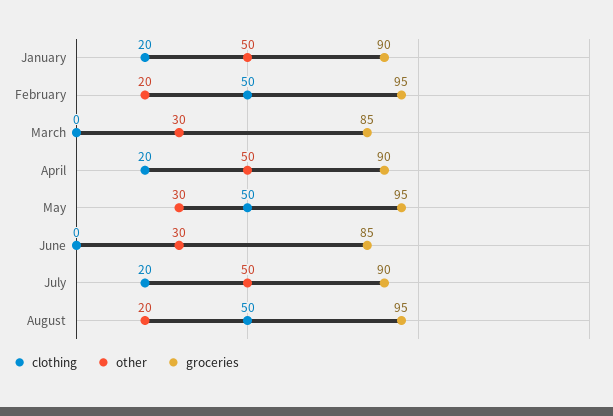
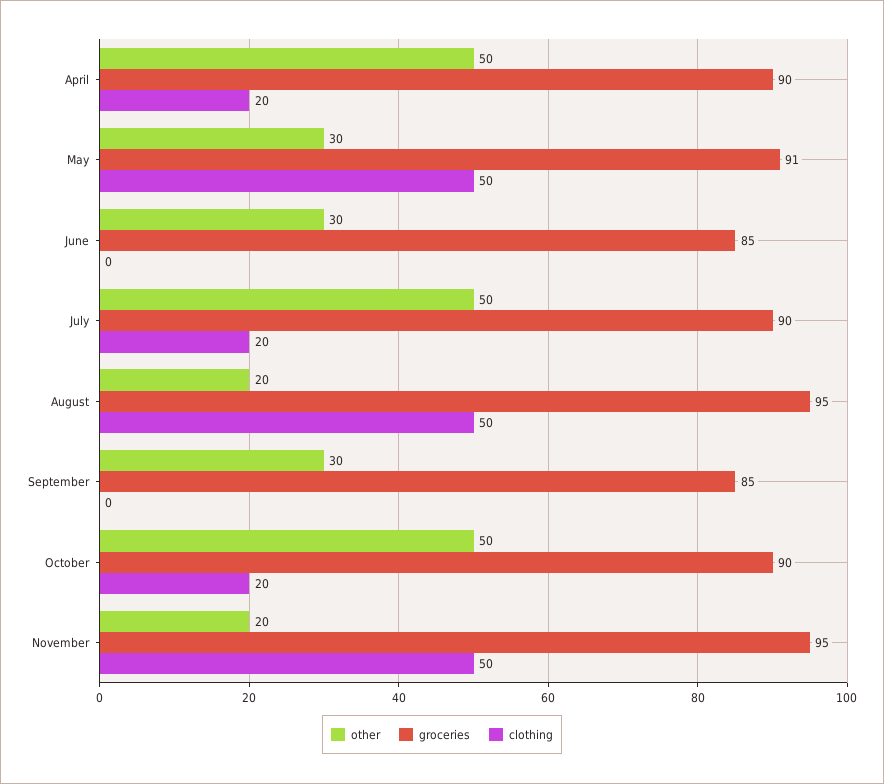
clothing, January: 20 -> none
other, January: 50 -> none
groceries, January: 90 -> none
clothing, February: 50 -> none
other, February: 20 -> none
groceries, February: 95 -> none
clothing, March: 0 -> none
other, March: 30 -> none
groceries, March: 85 -> none
groceries, May: 95 -> 91
other, September: none -> 30
groceries, September: none -> 85
clothing, September: none -> 0
other, October: none -> 50
groceries, October: none -> 90
clothing, October: none -> 20
other, November: none -> 20
groceries, November: none -> 95
clothing, November: none -> 50

